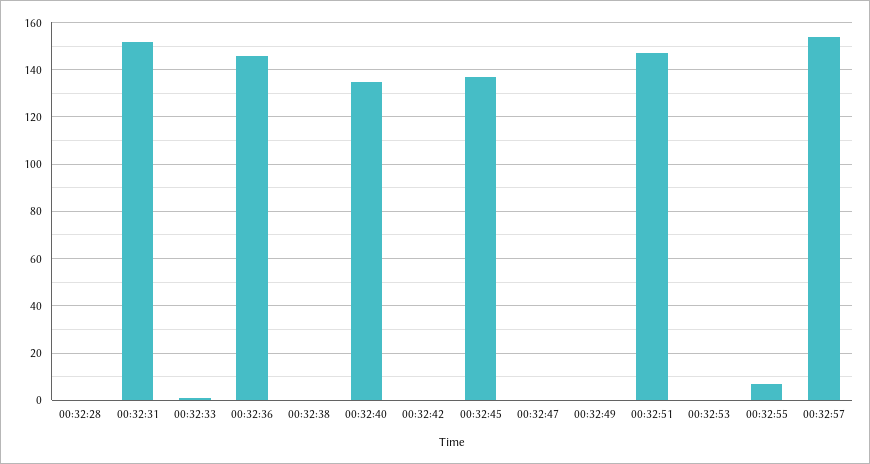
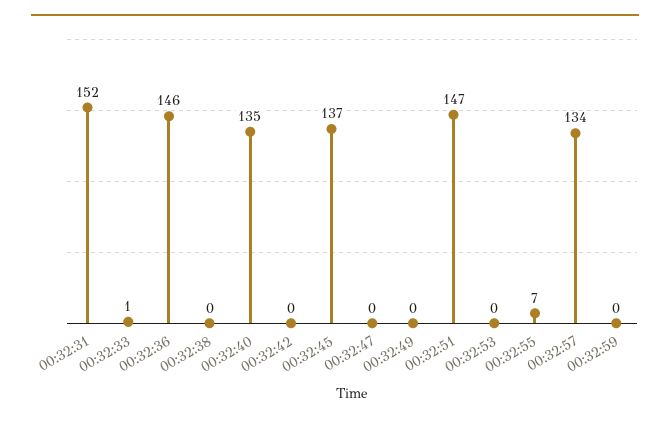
00:32:28: 0 -> none
00:32:57: 155 -> 134
00:32:59: none -> 0

